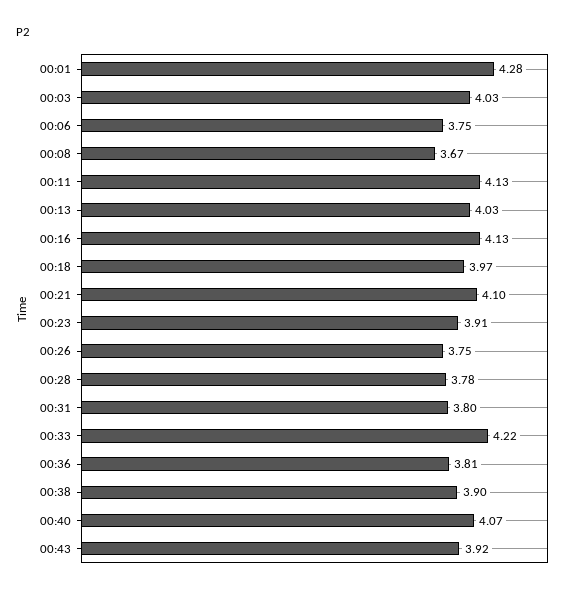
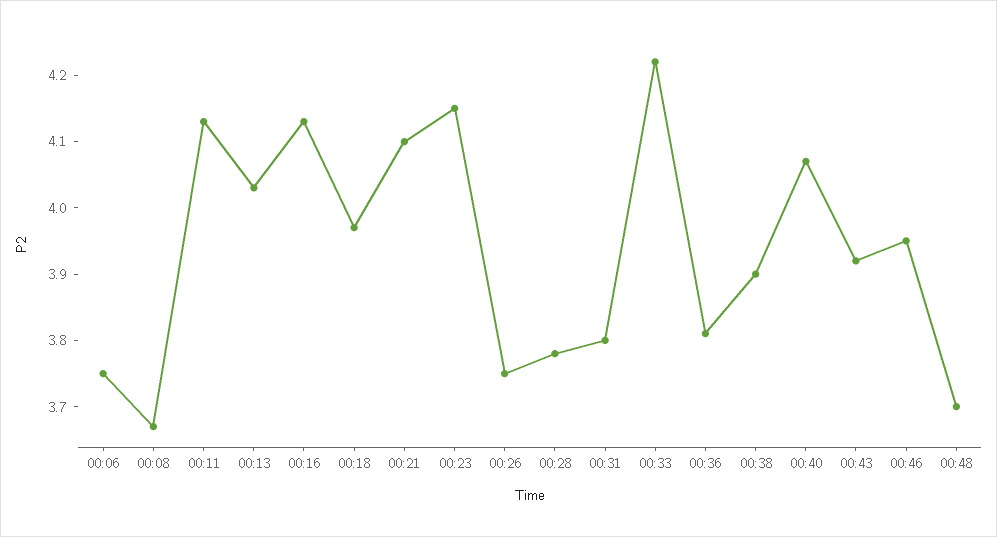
00:01: 4.28 -> none
00:03: 4.03 -> none
00:23: 3.91 -> 4.15
00:46: none -> 3.95
00:48: none -> 3.7

